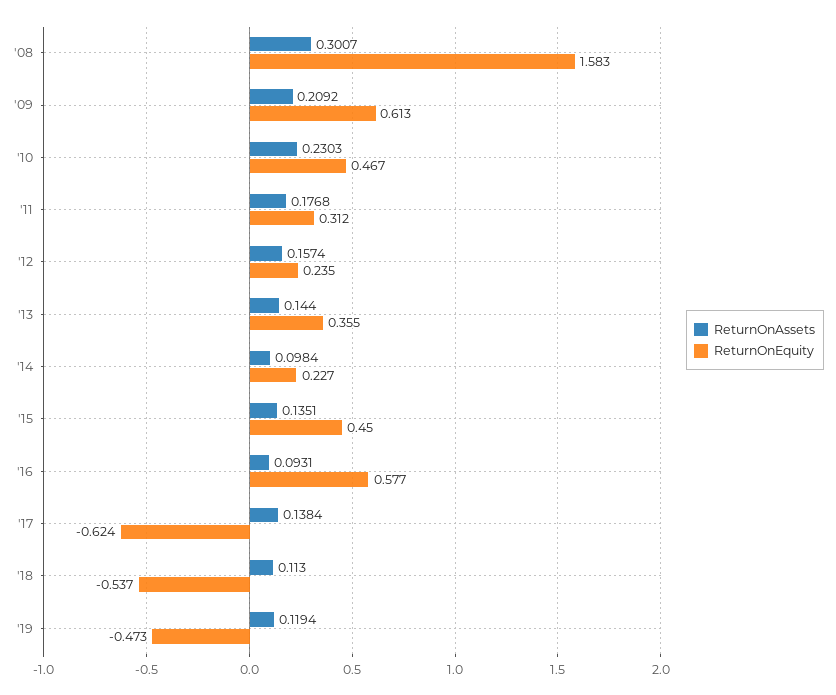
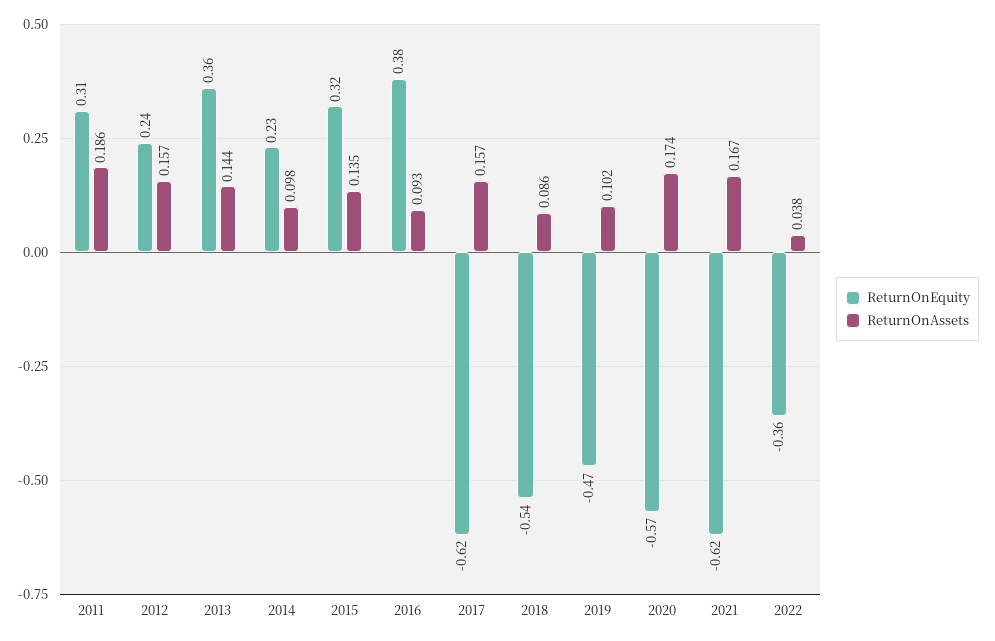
ReturnOnAssets, '08: 0.3007 -> none
ReturnOnEquity, '08: 1.583 -> none
ReturnOnAssets, '09: 0.2092 -> none
ReturnOnEquity, '09: 0.613 -> none
ReturnOnAssets, '10: 0.2303 -> none
ReturnOnEquity, '10: 0.467 -> none
ReturnOnAssets, '11: 0.1768 -> 0.186
ReturnOnEquity, '15: 0.45 -> 0.32
ReturnOnEquity, '16: 0.577 -> 0.38
ReturnOnAssets, '17: 0.1384 -> 0.157
ReturnOnAssets, '18: 0.113 -> 0.086
ReturnOnAssets, '19: 0.1194 -> 0.102
ReturnOnEquity, 2020: none -> -0.57
ReturnOnAssets, 2020: none -> 0.174
ReturnOnEquity, 2021: none -> -0.62
ReturnOnAssets, 2021: none -> 0.167
ReturnOnEquity, 2022: none -> -0.36
ReturnOnAssets, 2022: none -> 0.038

